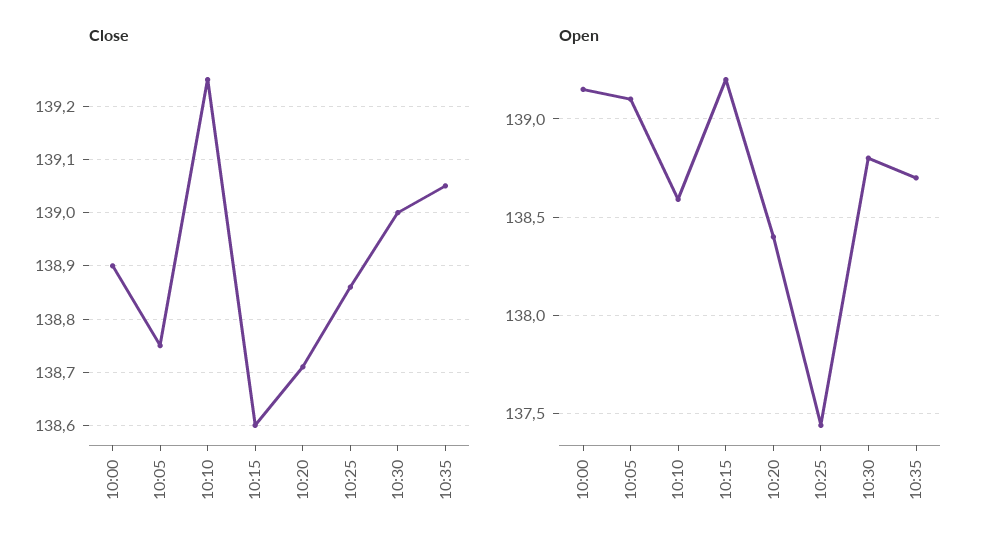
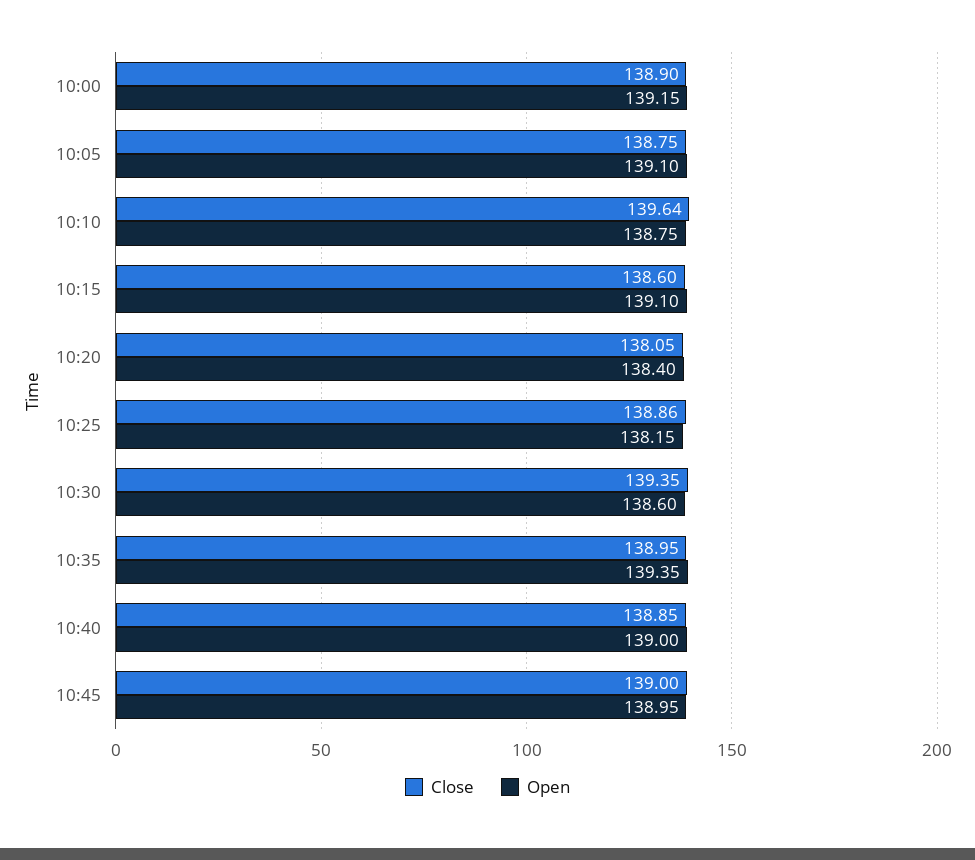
Close, 10:10: 139.25 -> 139.64
Close, 10:20: 138.7 -> 138.05
Close, 10:30: 139 -> 139.35
Close, 10:35: 139.05 -> 138.95
Open, 10:10: 138.6 -> 138.75
Open, 10:15: 139.2 -> 139.1
Open, 10:25: 137.45 -> 138.15
Open, 10:30: 138.8 -> 138.6
Open, 10:35: 138.7 -> 139.35
Close, 10:40: none -> 138.85
Open, 10:40: none -> 139
Close, 10:45: none -> 139
Open, 10:45: none -> 138.95

